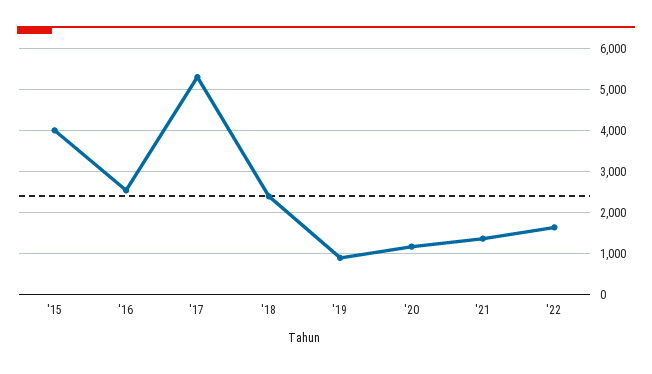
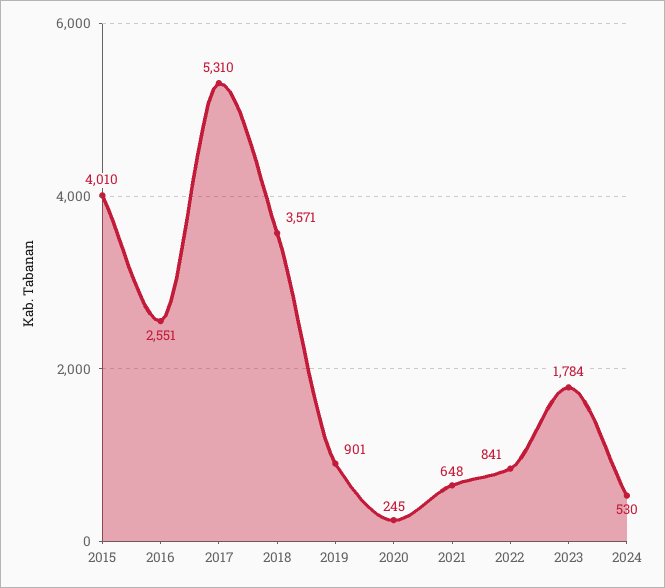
'18: 2400 -> 3571
'20: 1200 -> 245
'21: 1400 -> 648
'22: 1600 -> 841
2023: none -> 1784
2024: none -> 530

